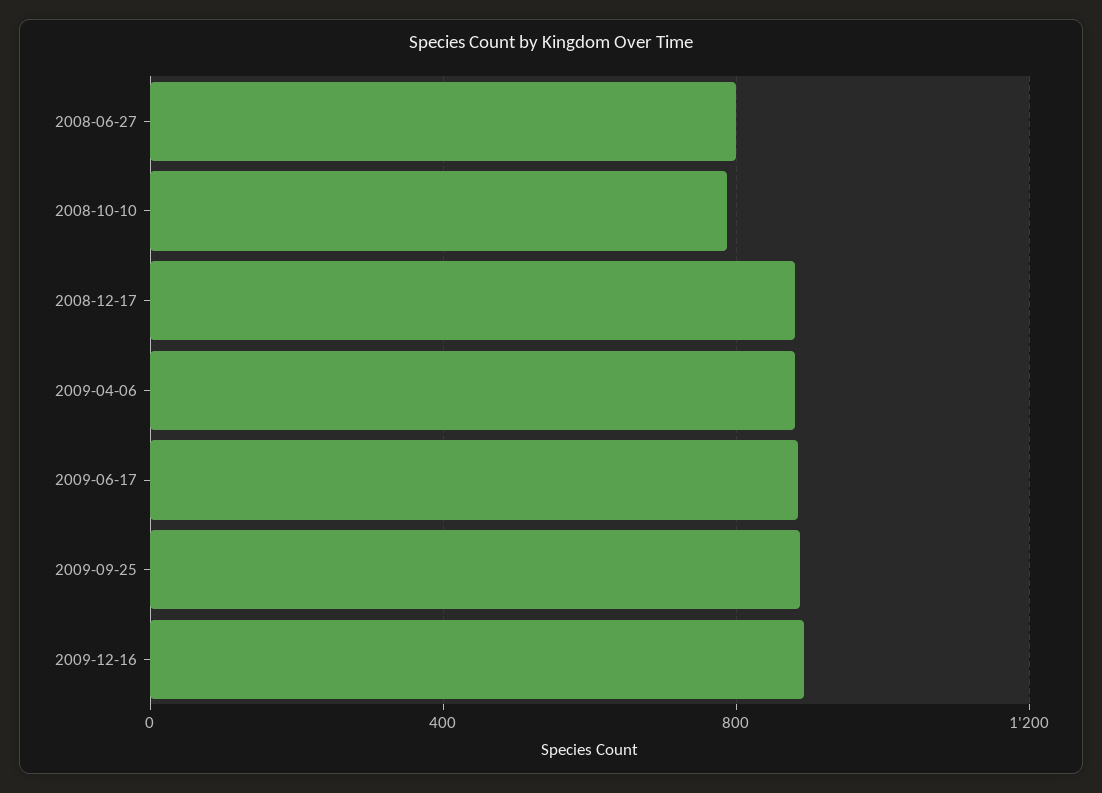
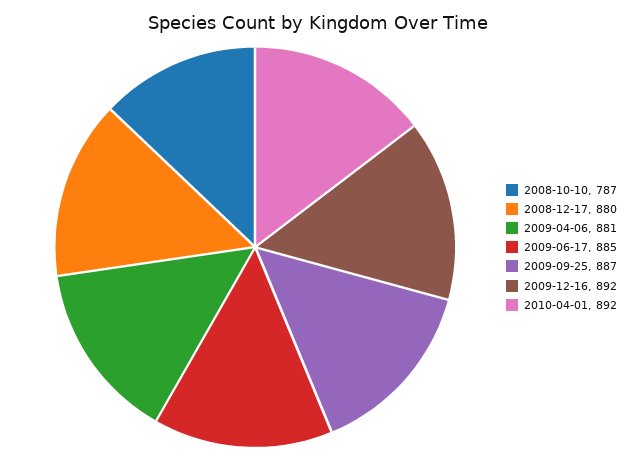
2008-06-27: 800 -> none
2010-04-01: none -> 892

